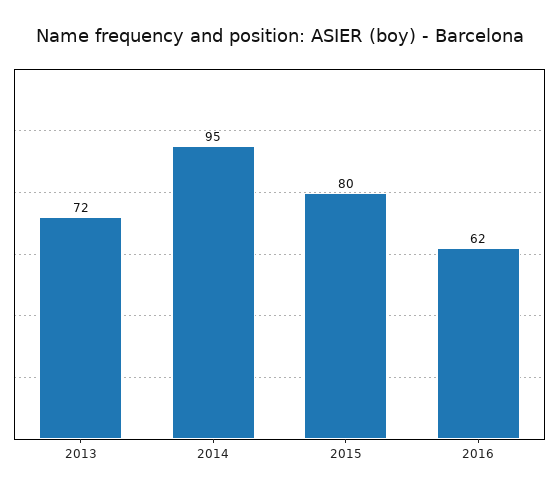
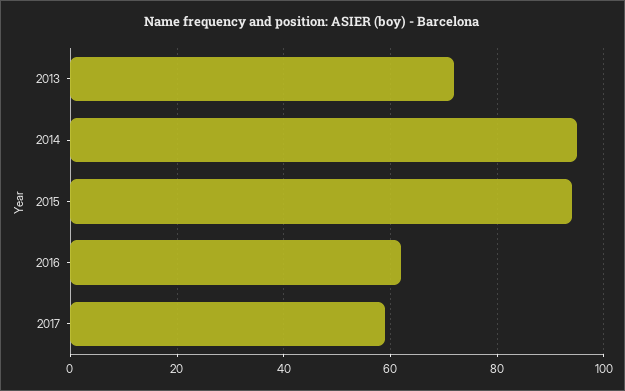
2015: 80 -> 95
2017: none -> 60

